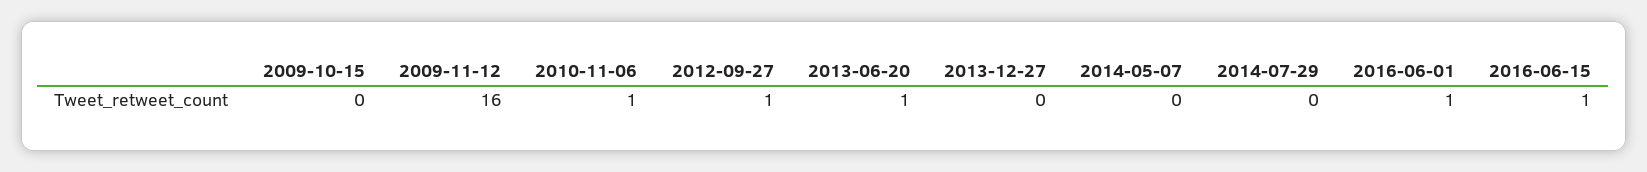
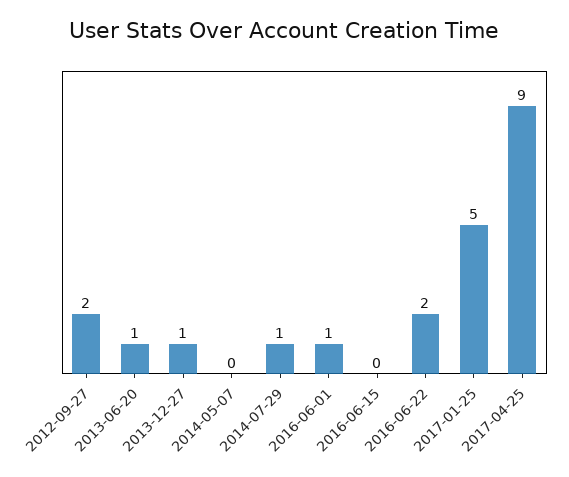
2009-10-15: 0 -> none
2009-11-12: 16 -> none
2010-11-06: 1 -> none
2012-09-27: 1 -> 2
2013-12-27: 0 -> 1
2014-07-29: 0 -> 1
2016-06-15: 1 -> 0
2016-06-22: none -> 2
2017-01-25: none -> 5
2017-04-25: none -> 9

